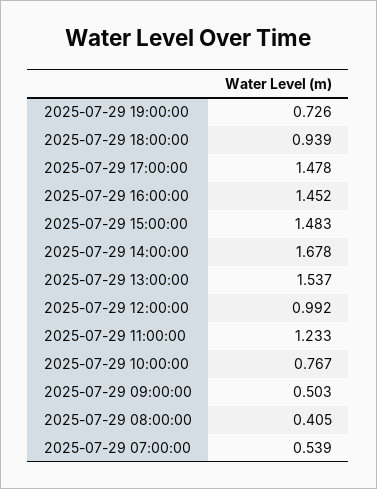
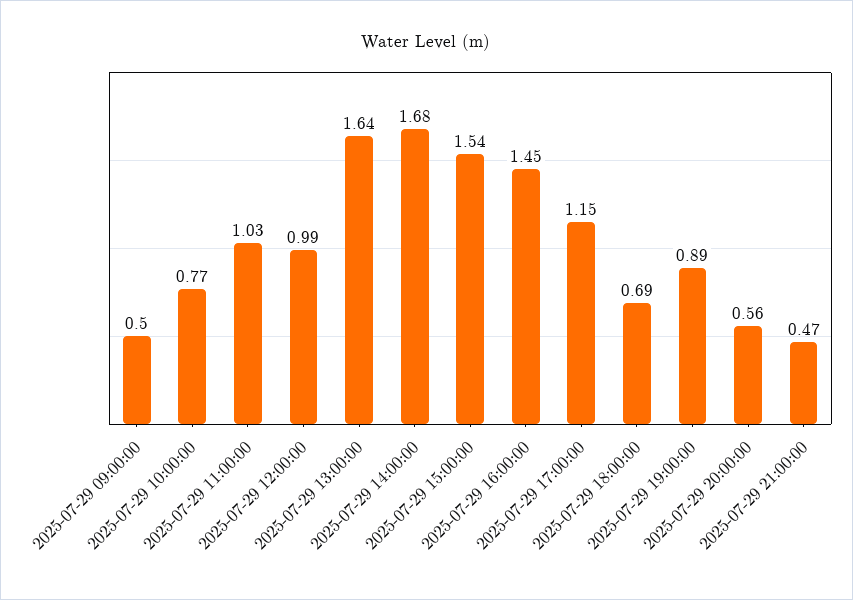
2025-07-29 19:00:00: 0.726 -> 0.89
2025-07-29 18:00:00: 0.939 -> 0.69
2025-07-29 17:00:00: 1.478 -> 1.15
2025-07-29 15:00:00: 1.483 -> 1.54
2025-07-29 13:00:00: 1.537 -> 1.64
2025-07-29 11:00:00: 1.233 -> 1.03
2025-07-29 08:00:00: 0.405 -> none
2025-07-29 07:00:00: 0.539 -> none
2025-07-29 20:00:00: none -> 0.56
2025-07-29 21:00:00: none -> 0.47

